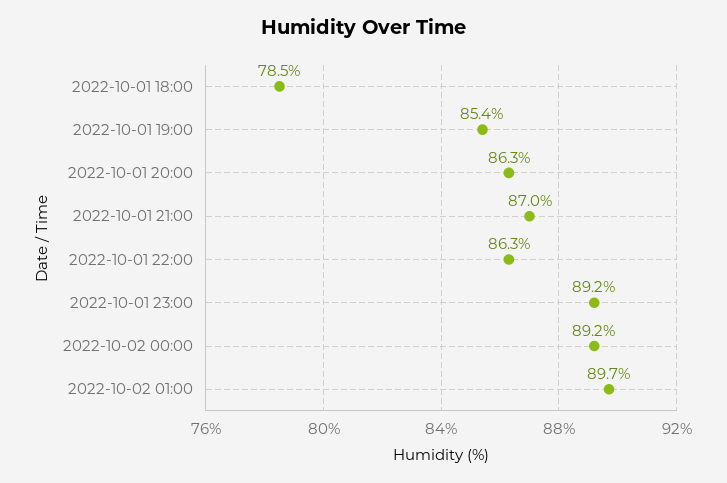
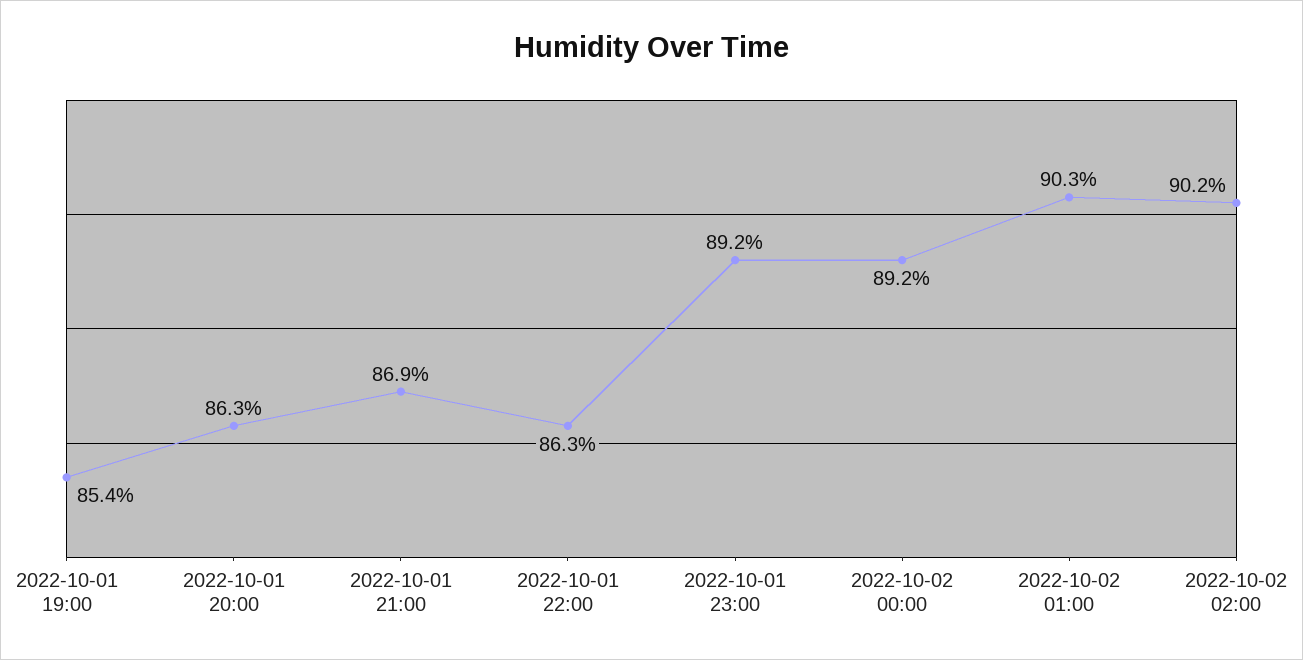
2022-10-01 18:00: 78.5 -> none
2022-10-01 21:00: 87 -> 86.9
2022-10-02 01:00: 89.7 -> 90.3
2022-10-02 02:00: none -> 90.2

